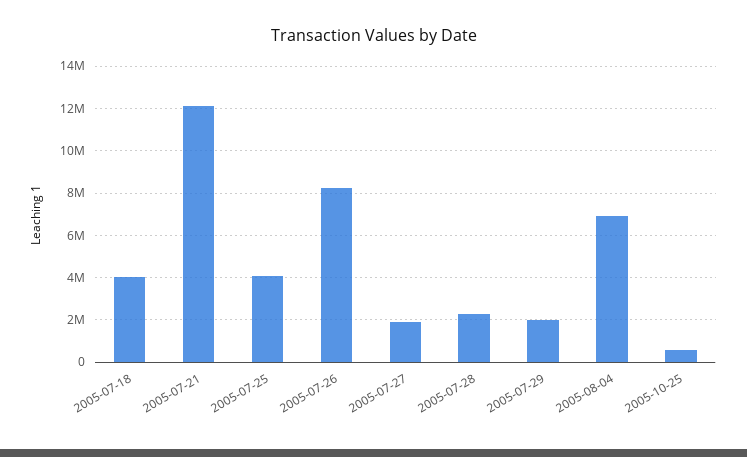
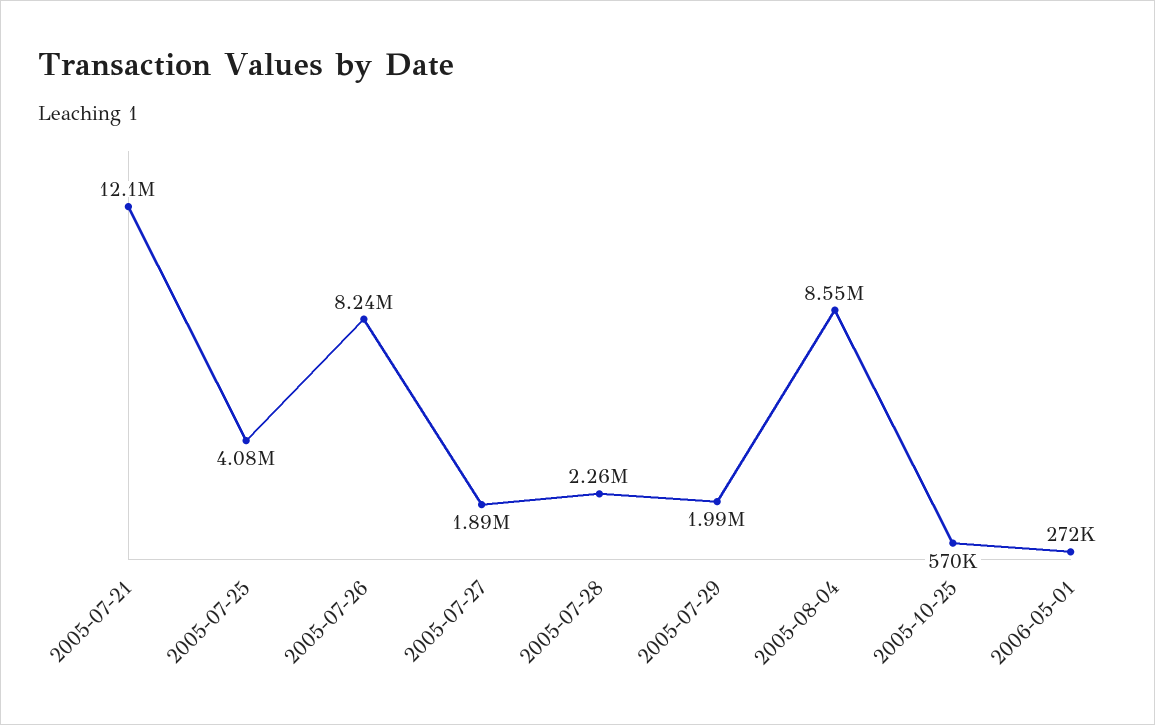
2005-07-18: 4000000 -> none
2005-08-04: 7000000 -> 8550000
2006-05-01: none -> 272000

